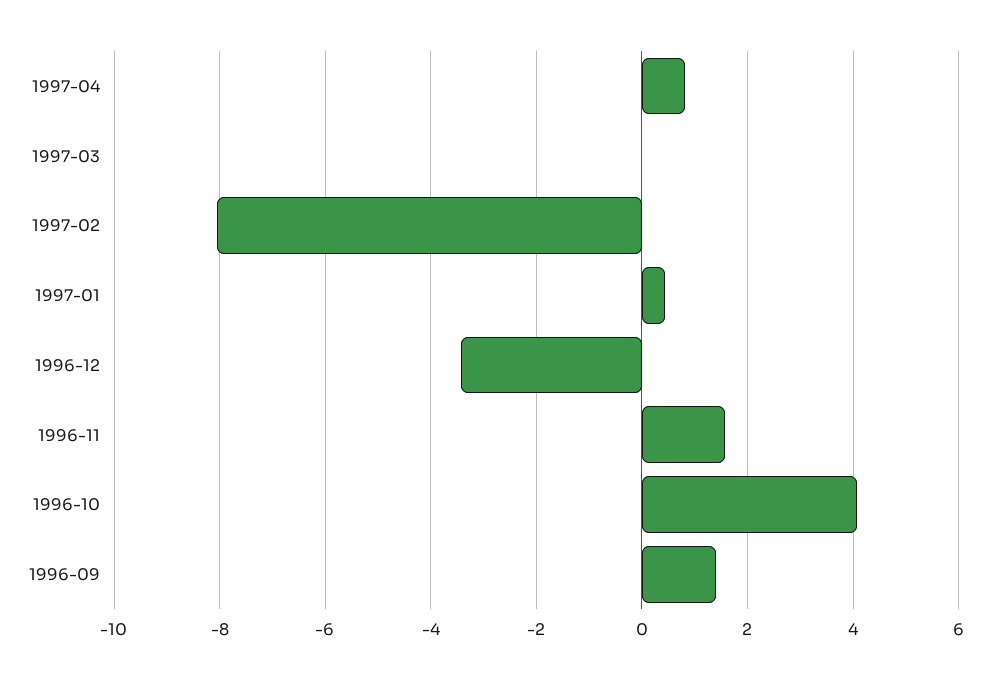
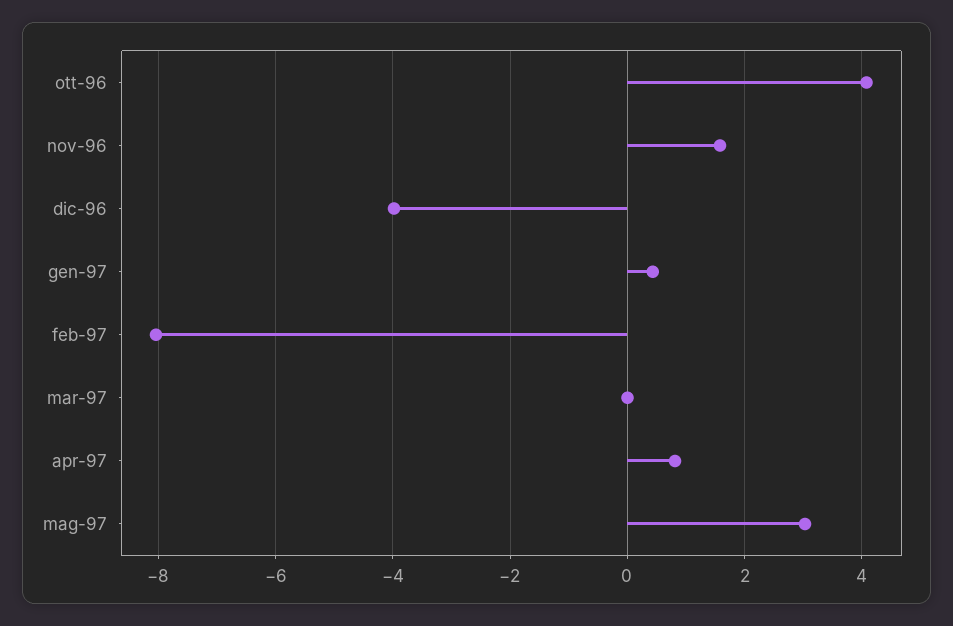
1996-12: -3.4 -> -4
1996-09: 1.4 -> none
mag-97: none -> 3

